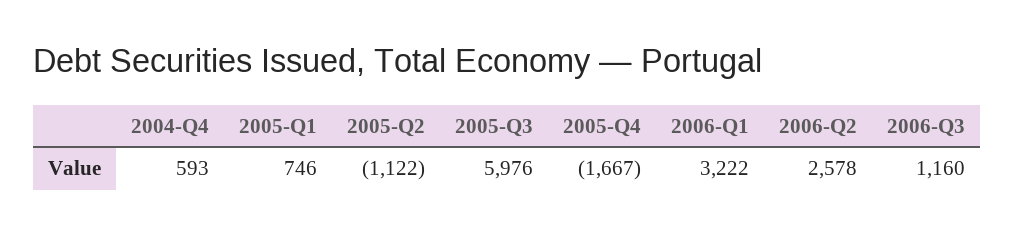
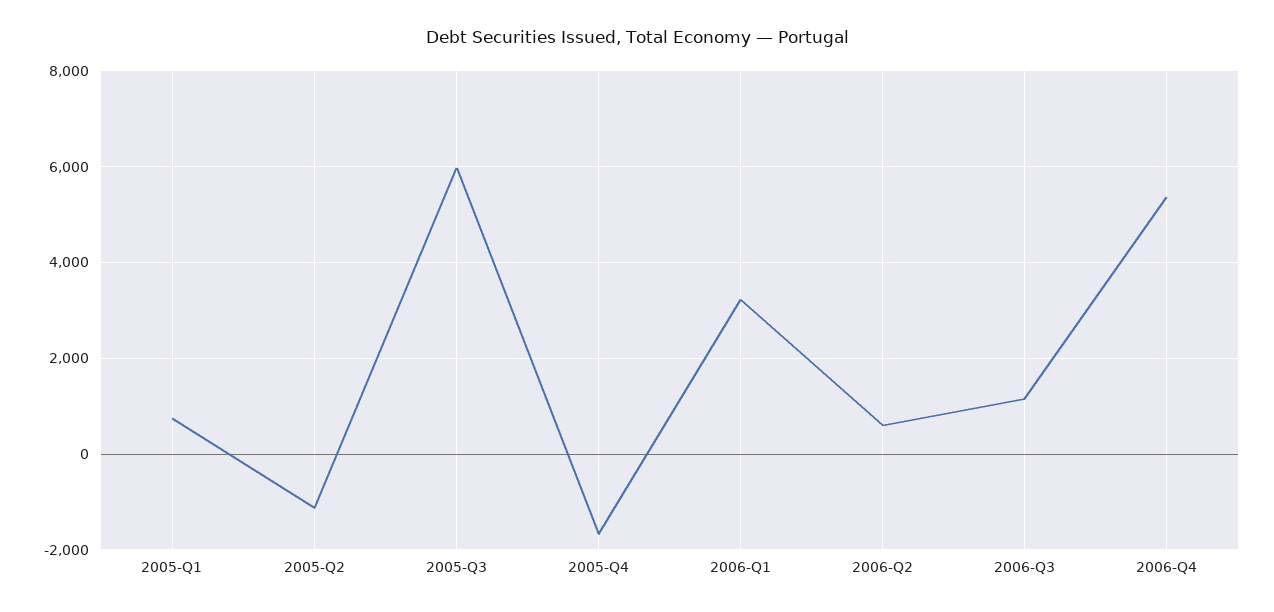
2004-Q4: 593 -> none
2006-Q2: 2578 -> 600
2006-Q4: none -> 5400

